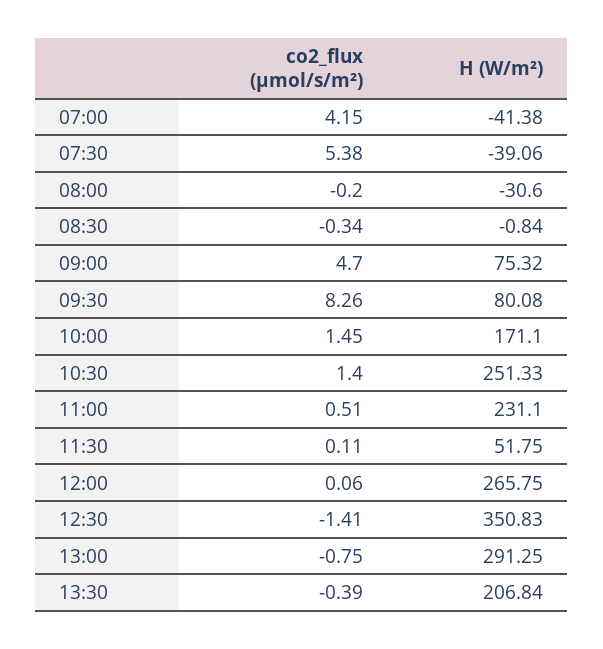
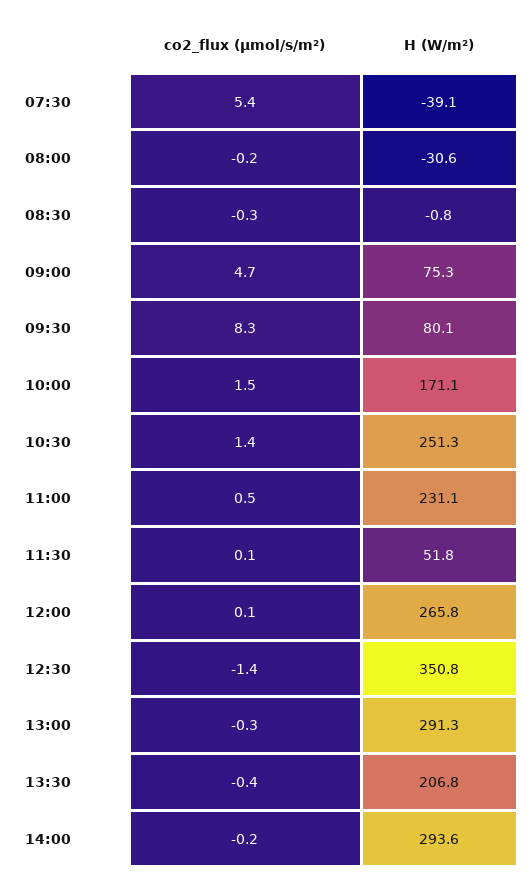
co2_flux (µmol/s/m²), 07:00: 4.15 -> none
H (W/m²), 07:00: -41.38 -> none
co2_flux (µmol/s/m²), 13:00: -0.75 -> -0.3
co2_flux (µmol/s/m²), 14:00: none -> -0.2
H (W/m²), 14:00: none -> 293.6

